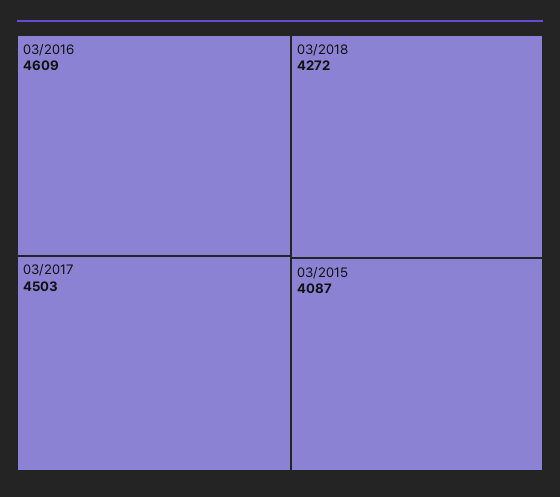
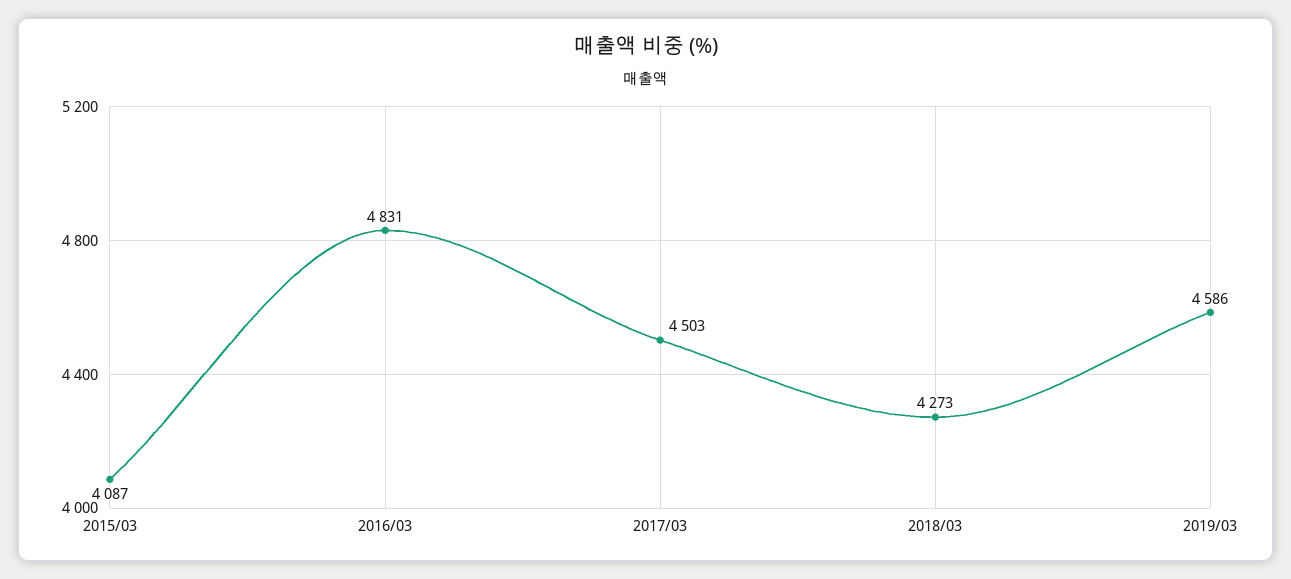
03/2016: 4609 -> 4831
03/2018: 4272 -> 4273
2019/03: none -> 4586

